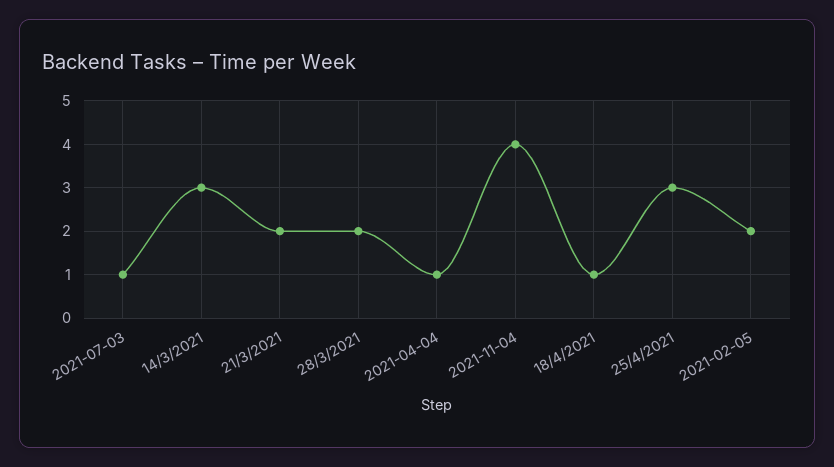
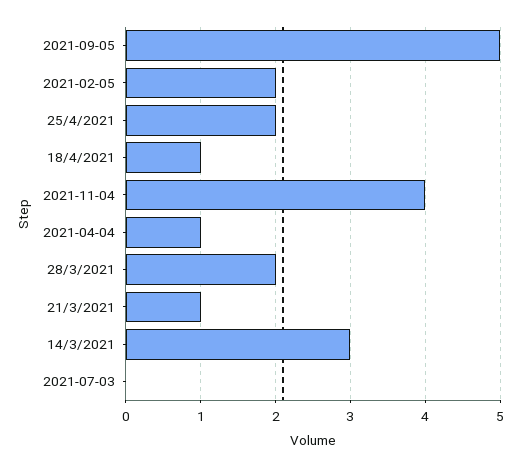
2021-07-03: 1 -> 0
21/3/2021: 2 -> 1
25/4/2021: 3 -> 2
2021-09-05: none -> 5

